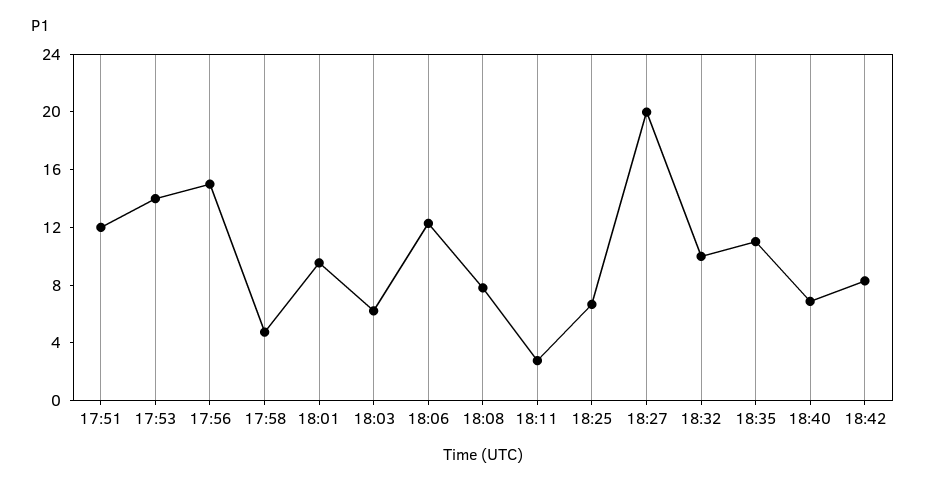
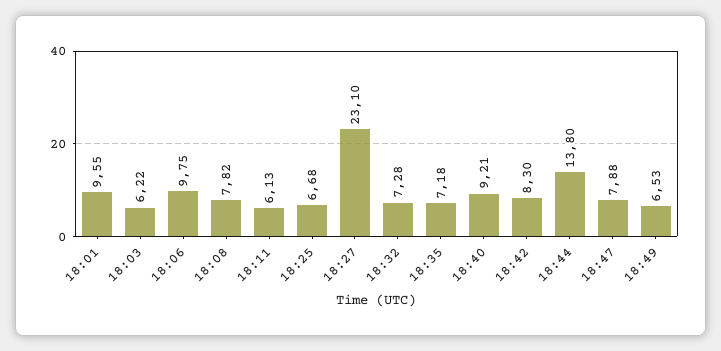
17:51: 12 -> none
17:53: 14 -> none
17:56: 15 -> none
17:58: 5 -> none
18:06: 12 -> 9.75
18:11: 3 -> 6.13
18:27: 20 -> 23.1
18:32: 10 -> 7.28
18:35: 11 -> 7.18
18:40: 7 -> 9.21
18:44: none -> 13.8
18:47: none -> 7.88
18:49: none -> 6.53

